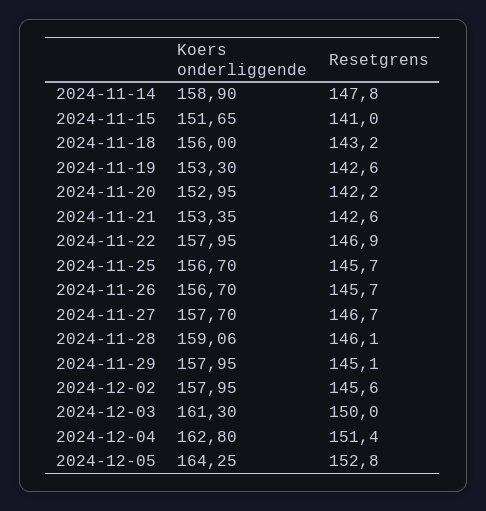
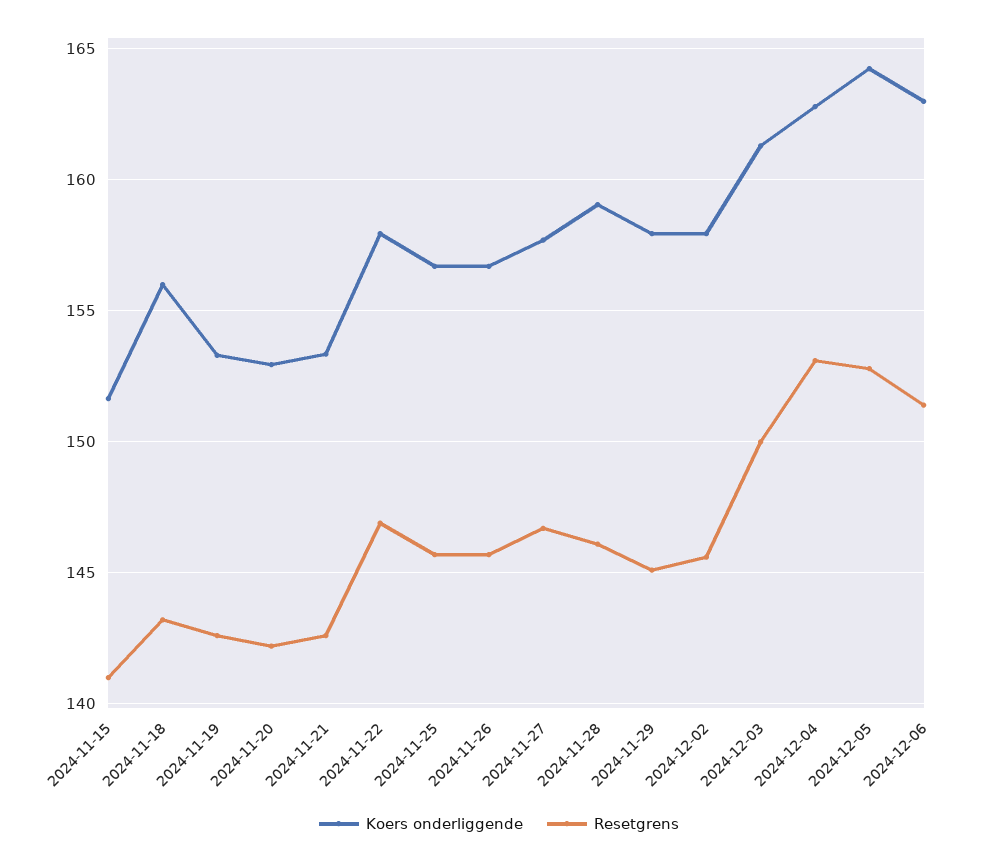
Koers onderliggende, 2024-11-14: 158.9 -> none
Resetgrens, 2024-11-14: 147.8 -> none
Resetgrens, 2024-12-04: 151.4 -> 153
Koers onderliggende, 2024-12-06: none -> 163
Resetgrens, 2024-12-06: none -> 151.5

